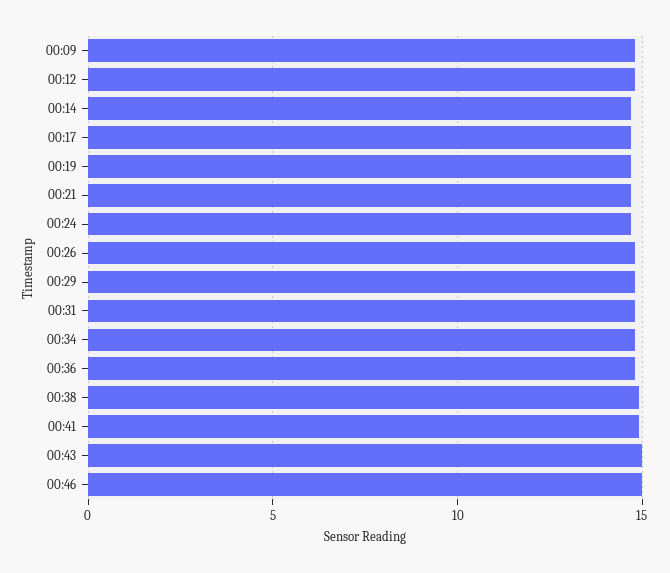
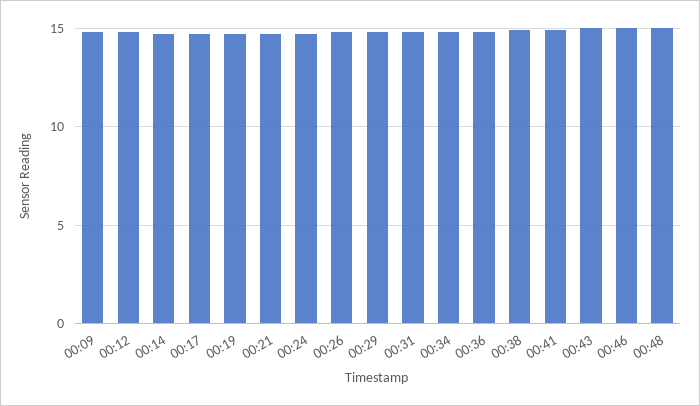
00:48: none -> 15

